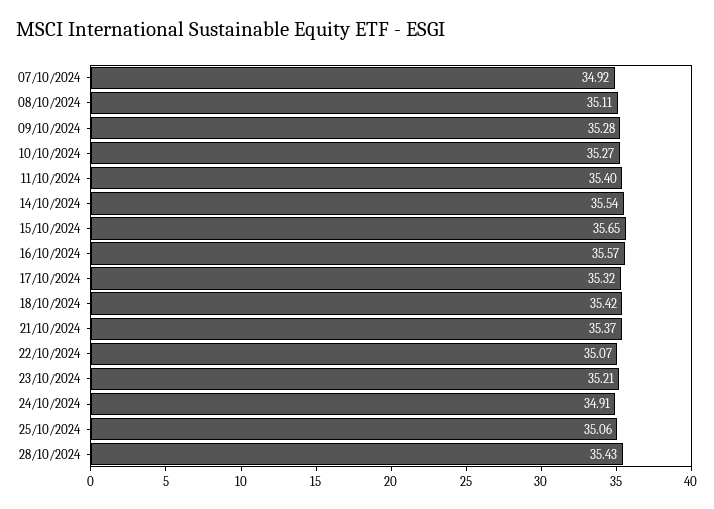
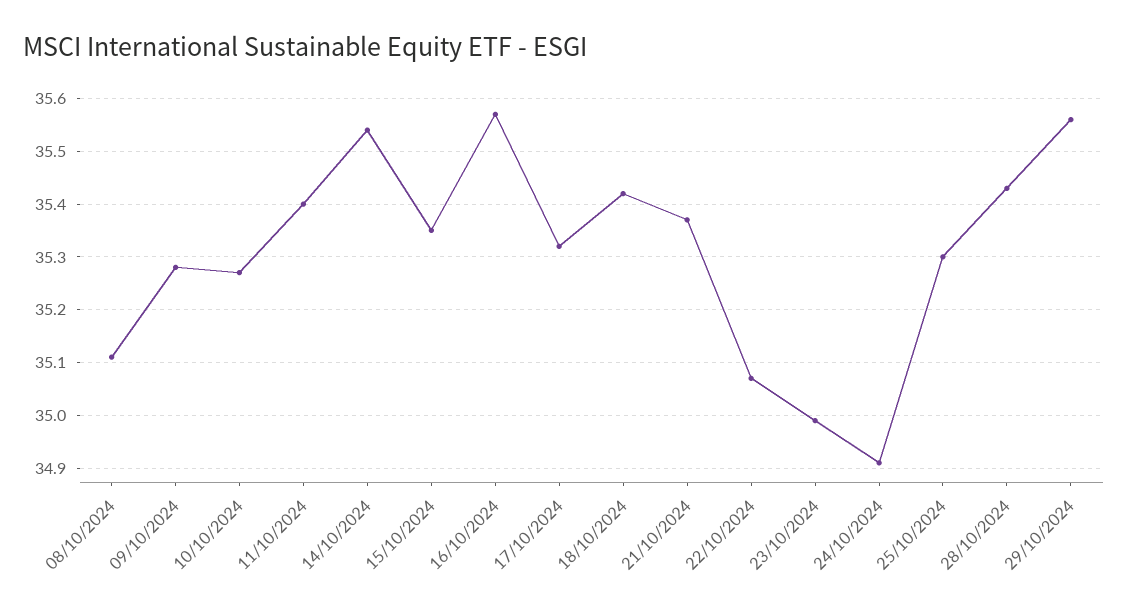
07/10/2024: 34.92 -> none
15/10/2024: 35.65 -> 35.35
23/10/2024: 35.21 -> 35
25/10/2024: 35.06 -> 35.3
29/10/2024: none -> 35.55

